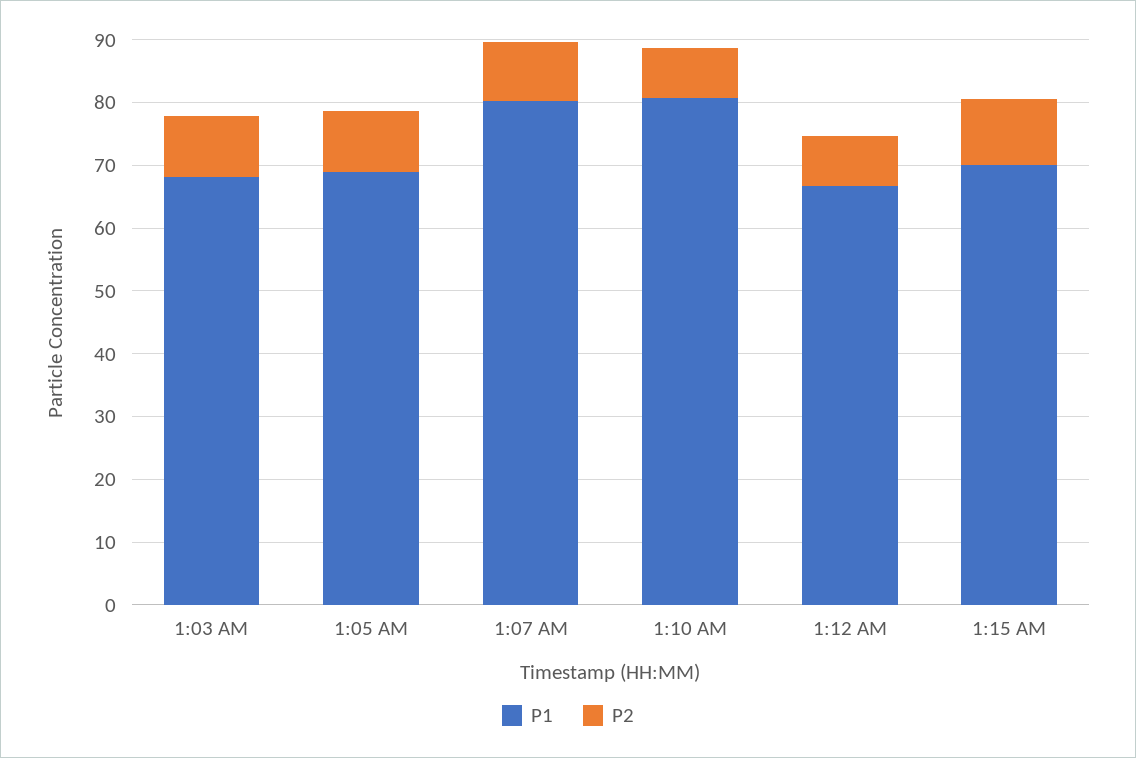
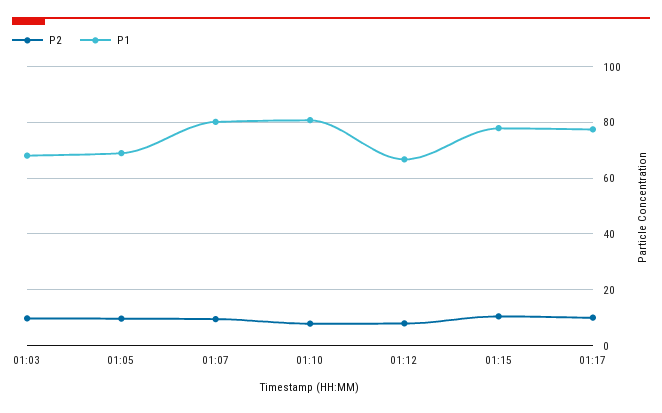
P1, 1:15 AM: 70 -> 77.5
P2, 01:17: none -> 10
P1, 01:17: none -> 77.5

